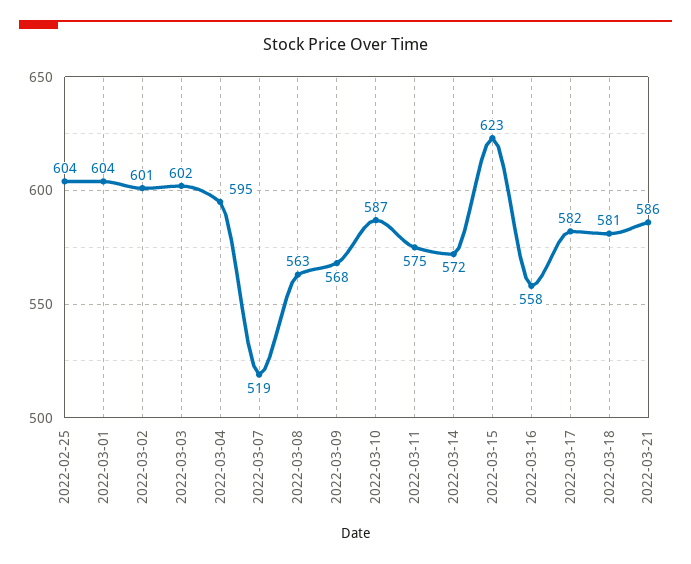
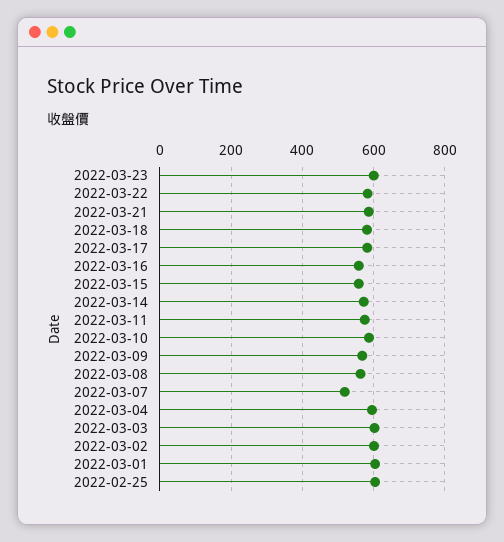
2022-03-15: 623 -> 560
2022-03-23: none -> 600
2022-03-22: none -> 580

